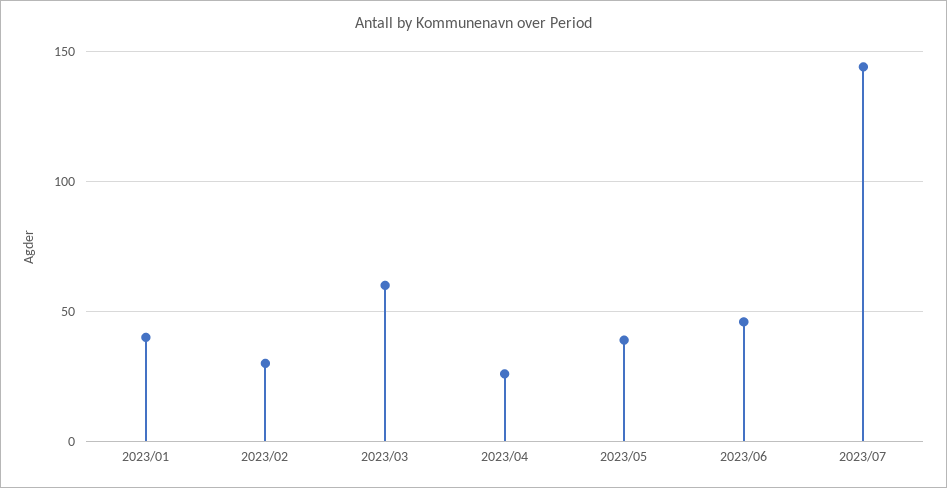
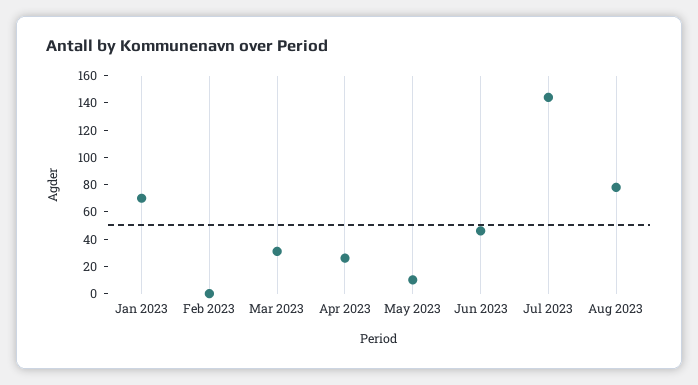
2023/01: 40 -> 70
2023/02: 30 -> 0
2023/03: 60 -> 30
2023/05: 40 -> 10
Aug 2023: none -> 80

